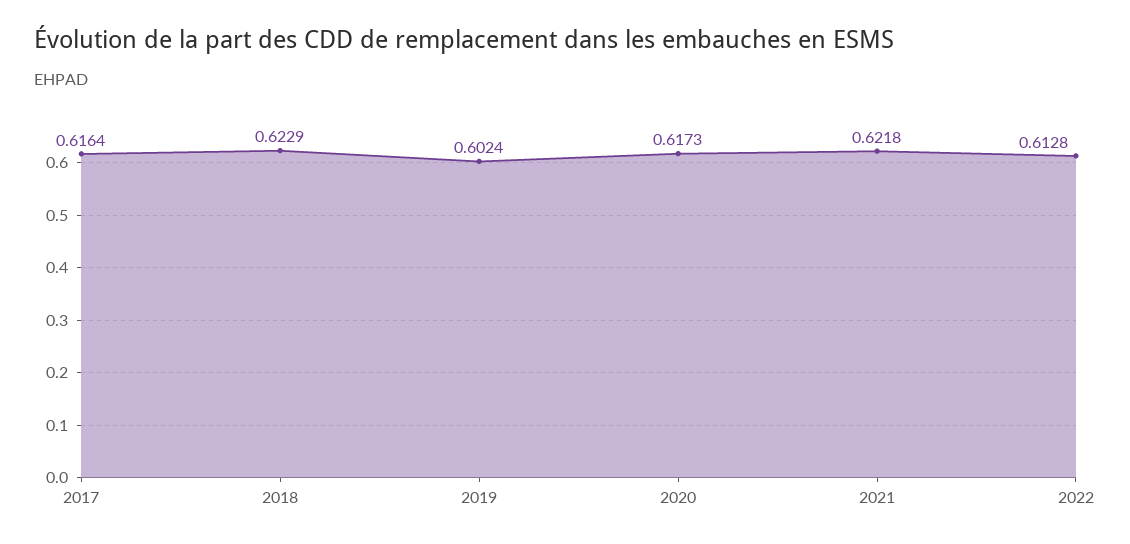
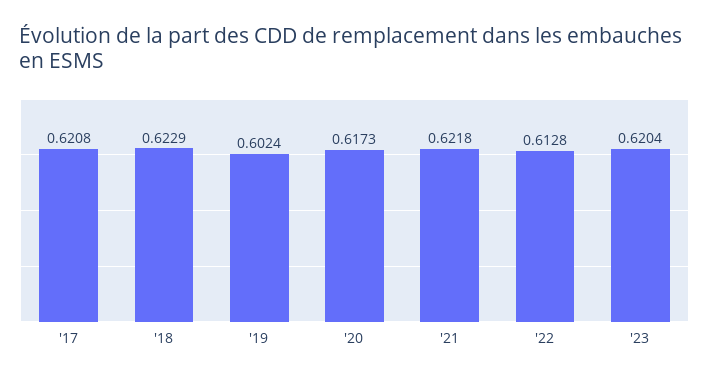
2017: 0.6164 -> 0.6208
'23: none -> 0.6204

